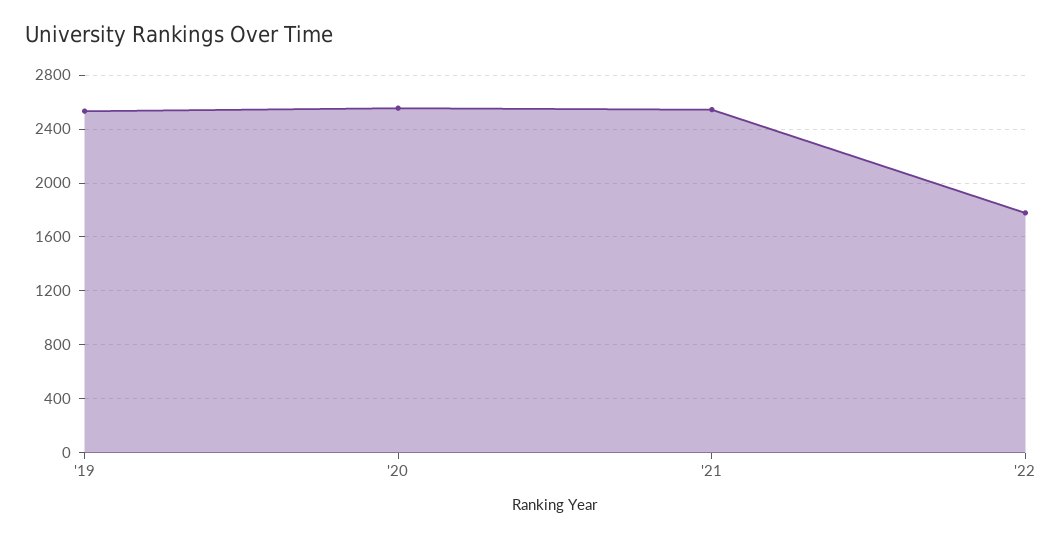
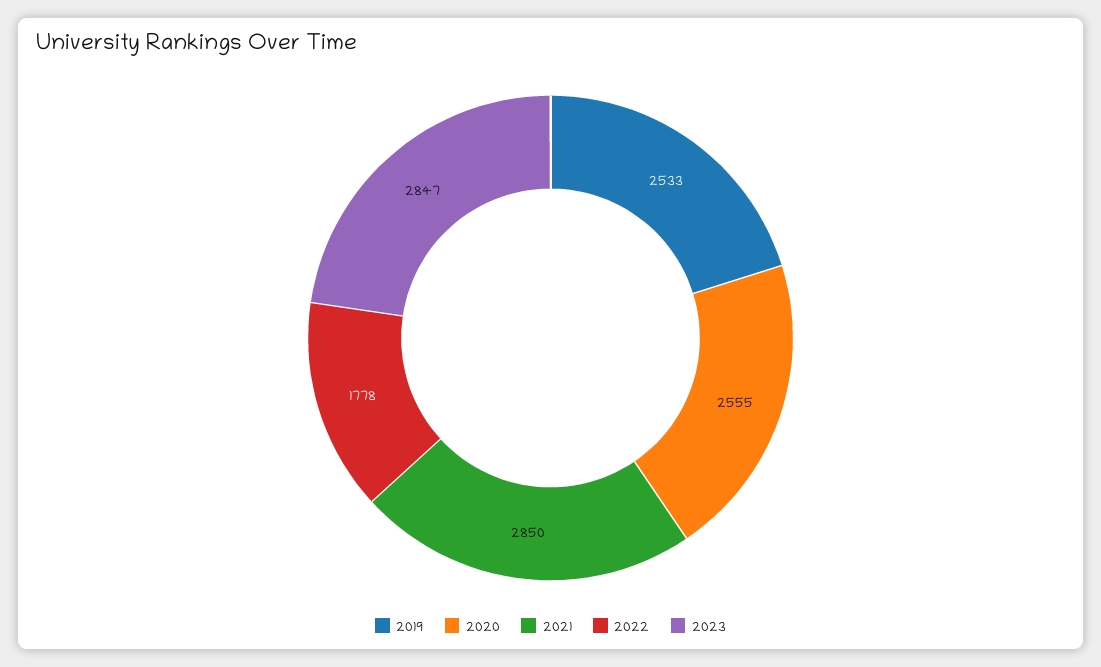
'21: 2550 -> 2850
2023: none -> 2847

